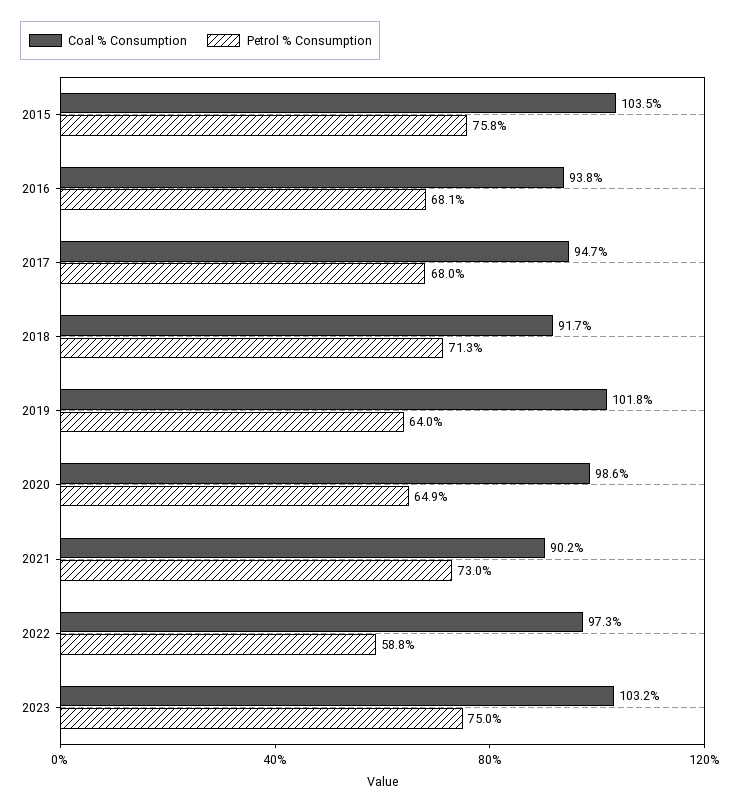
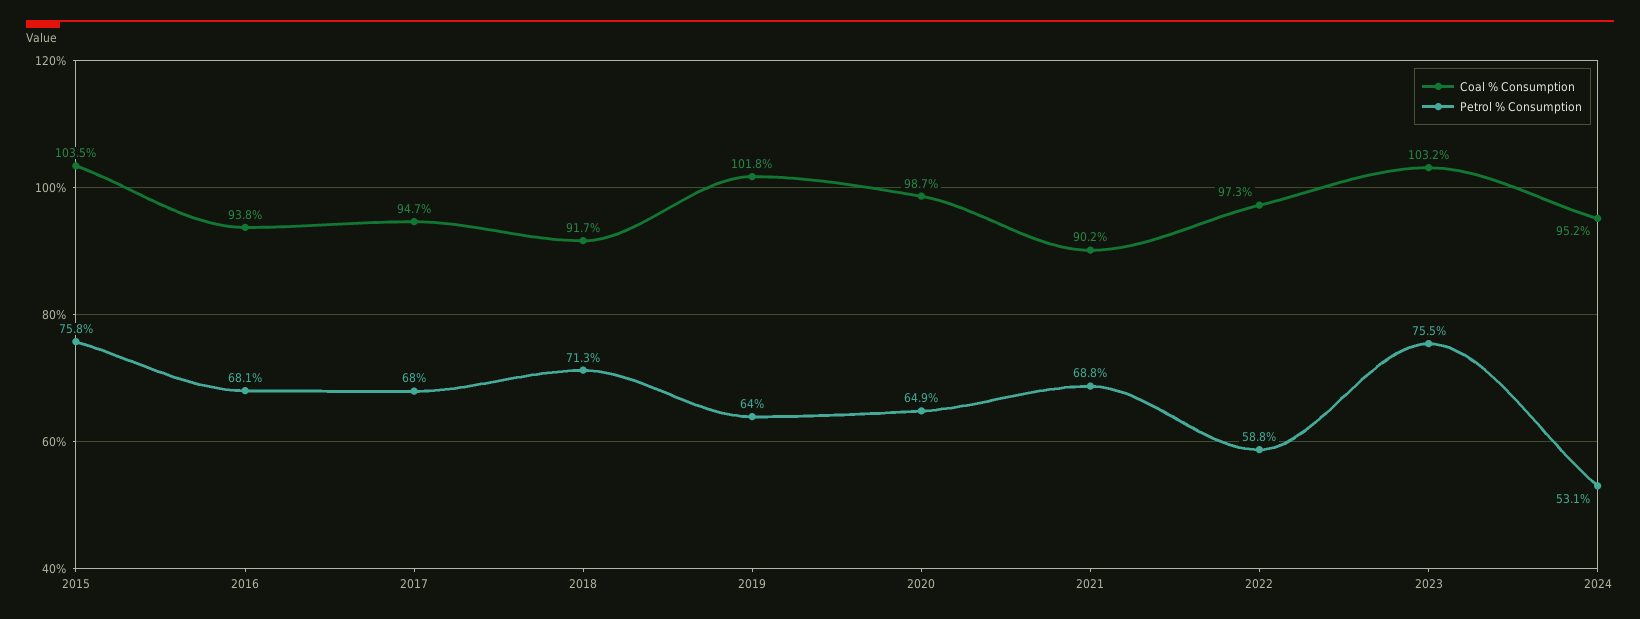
Coal % Consumption, 2020: 98.6 -> 98.7
Petrol % Consumption, 2021: 73 -> 68.8
Petrol % Consumption, 2023: 75 -> 75.5
Coal % Consumption, 2024: none -> 95.2
Petrol % Consumption, 2024: none -> 53.1

